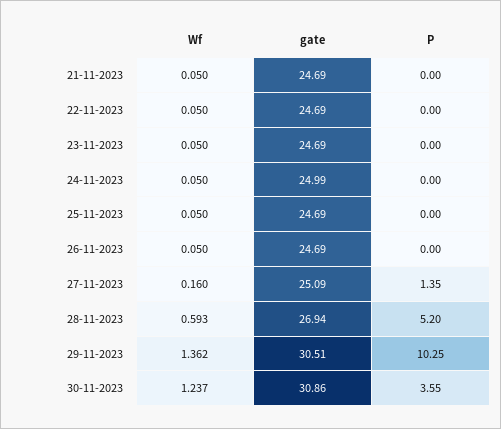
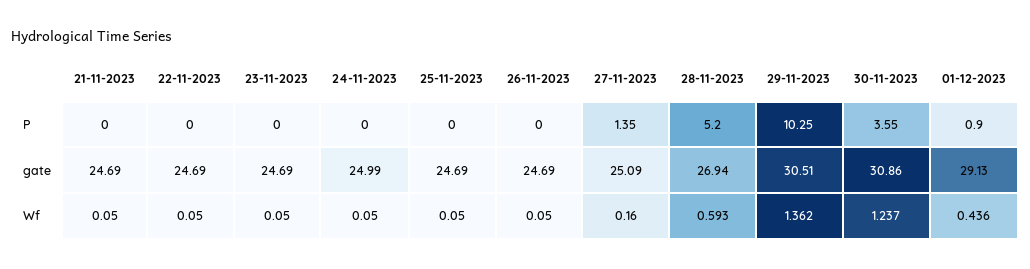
P, 01-12-2023: none -> 0.9
gate, 01-12-2023: none -> 29.13
Wf, 01-12-2023: none -> 0.436

